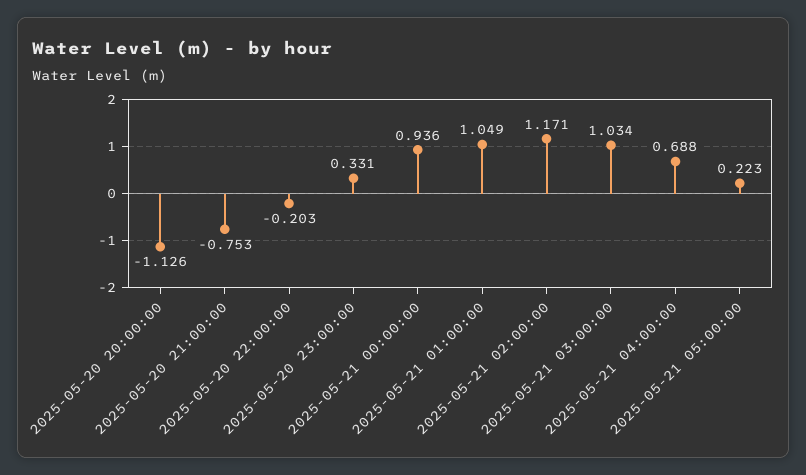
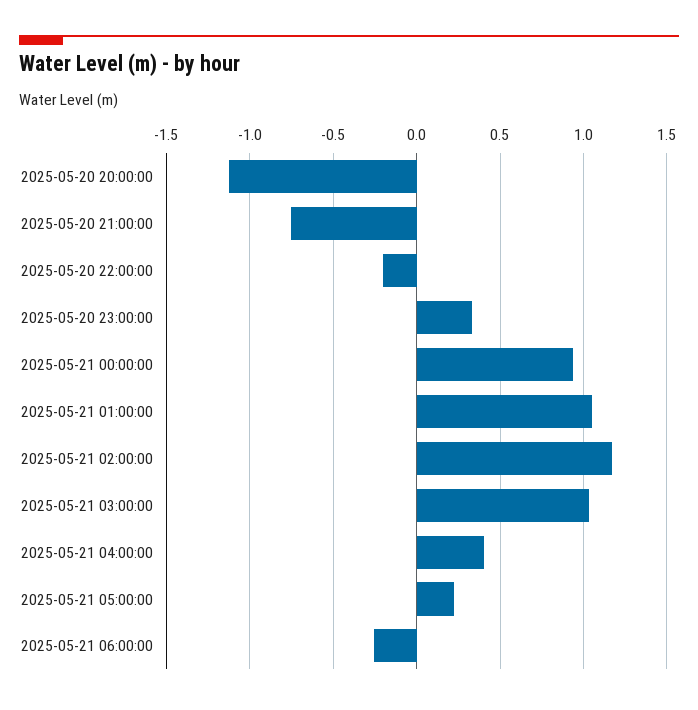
2025-05-21 04:00:00: 0.688 -> 0.4
2025-05-21 06:00:00: none -> -0.25

